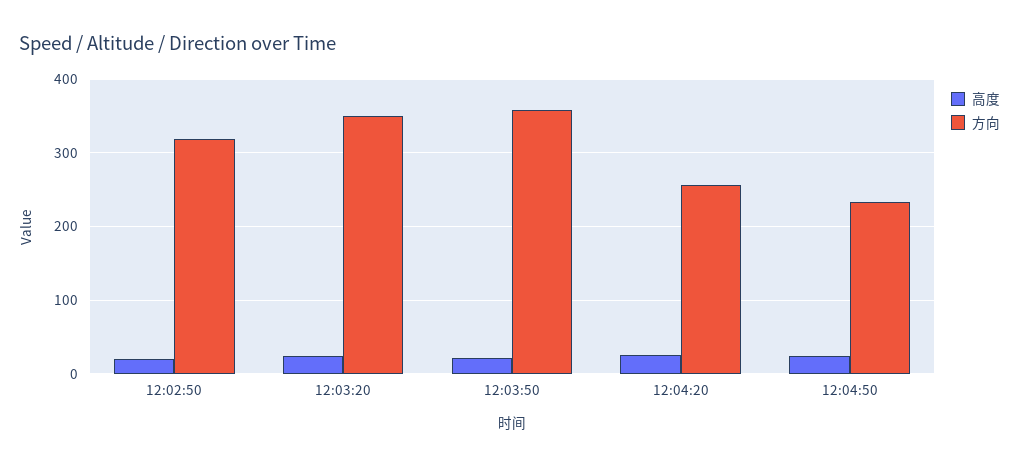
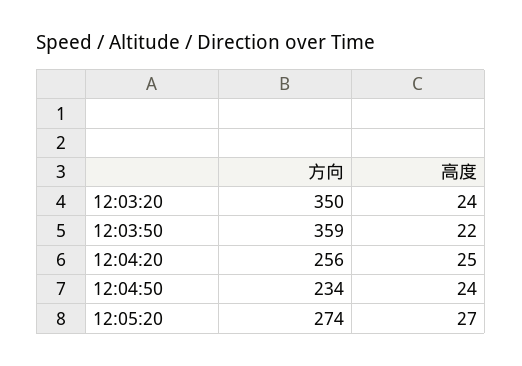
高度, 12:02:50: 20 -> none
方向, 12:02:50: 320 -> none
方向, 12:05:20: none -> 274
高度, 12:05:20: none -> 27

